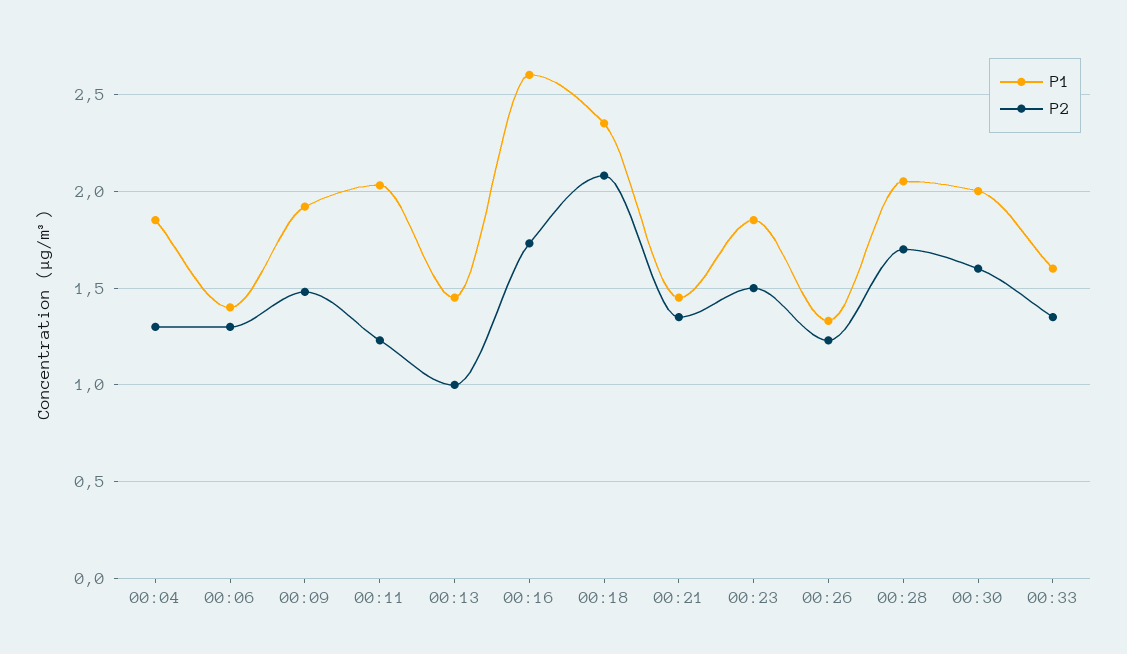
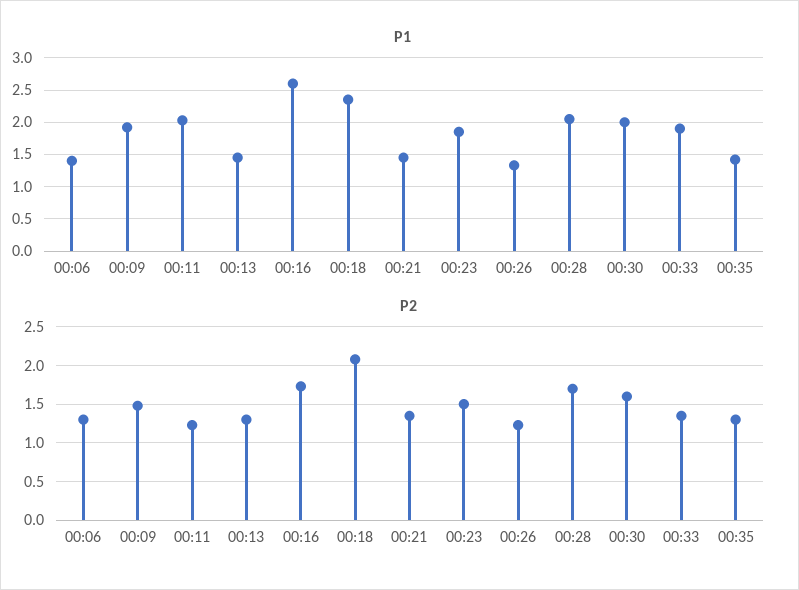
P1, 00:04: 1.85 -> none
P2, 00:04: 1.3 -> none
P2, 00:13: 1 -> 1.3
P1, 00:33: 1.6 -> 1.9
P1, 00:35: none -> 1.4
P2, 00:35: none -> 1.3

